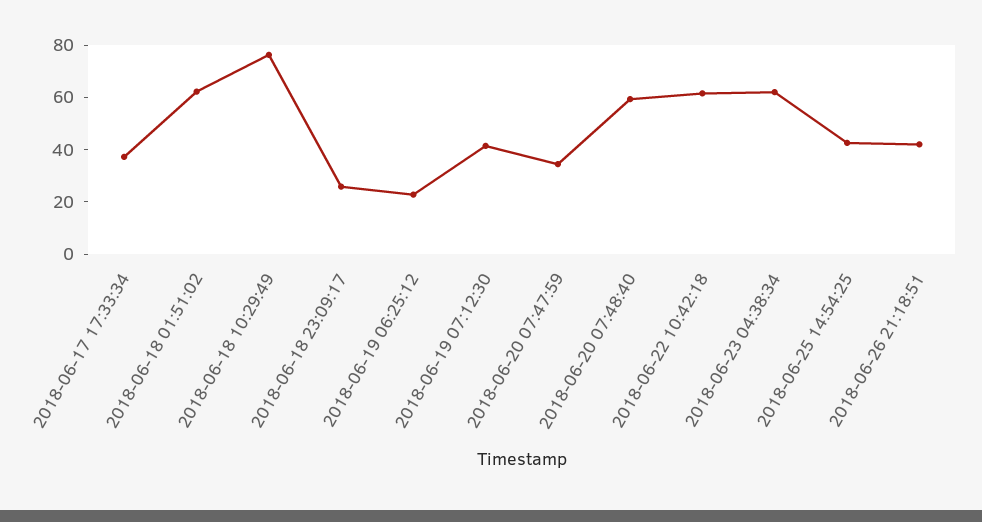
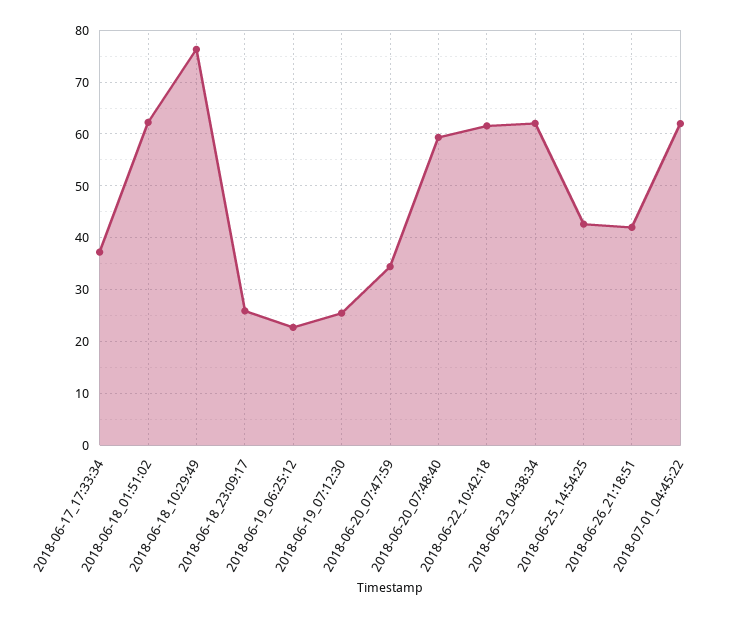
2018-06-19 07:12:30: 40 -> 26
2018-07-01_04:45:22: none -> 62

